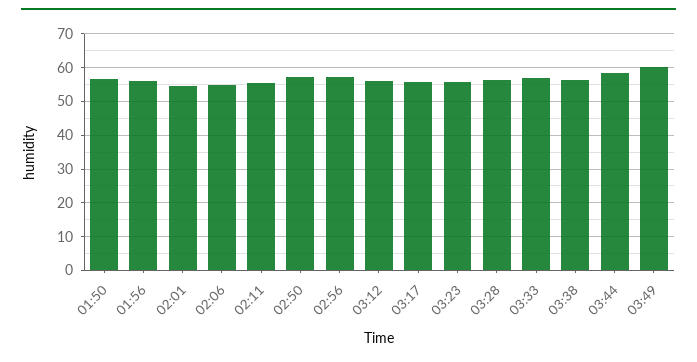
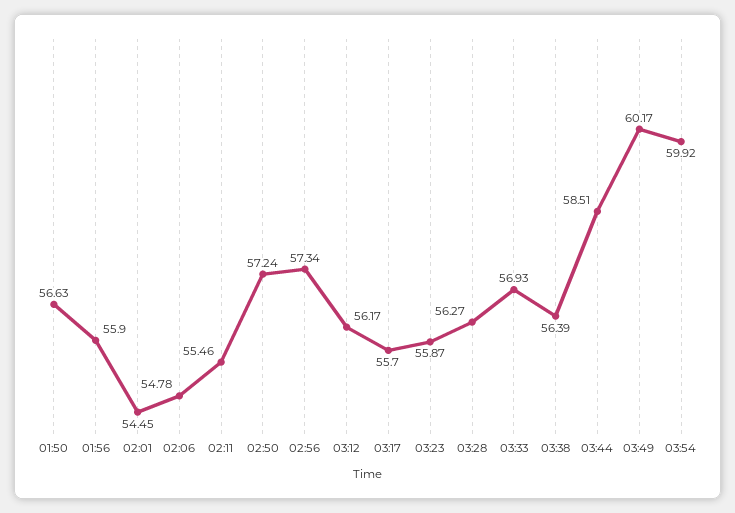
03:54: none -> 59.92

